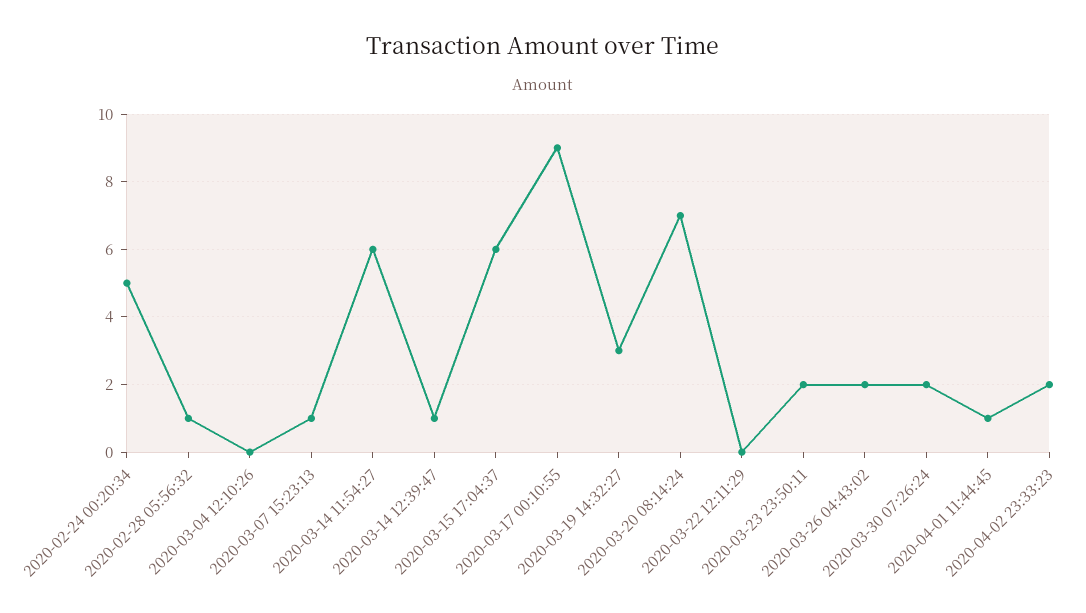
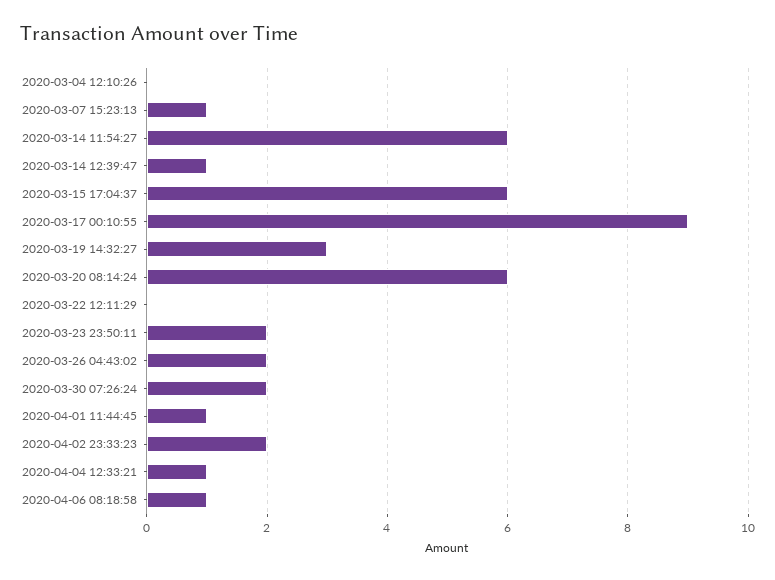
2020-02-24 00:20:34: 5 -> none
2020-02-28 05:56:32: 1 -> none
2020-03-20 08:14:24: 7 -> 6
2020-04-04 12:33:21: none -> 1
2020-04-06 08:18:58: none -> 1

